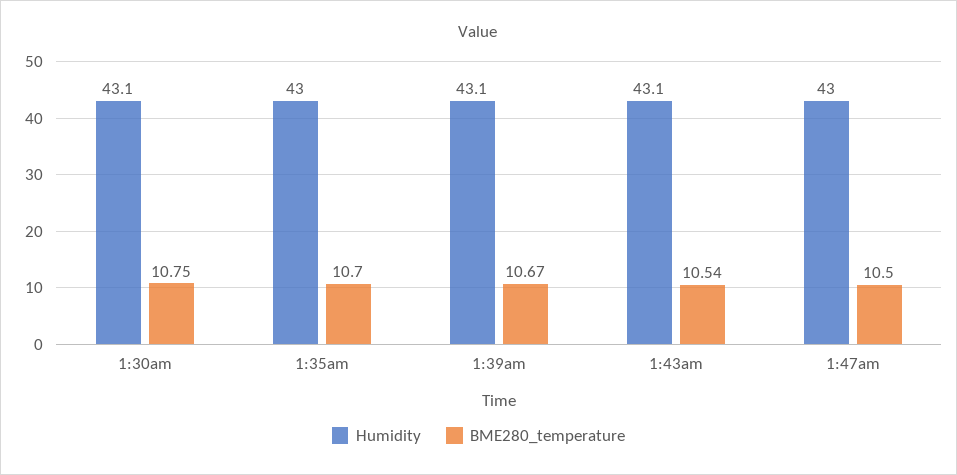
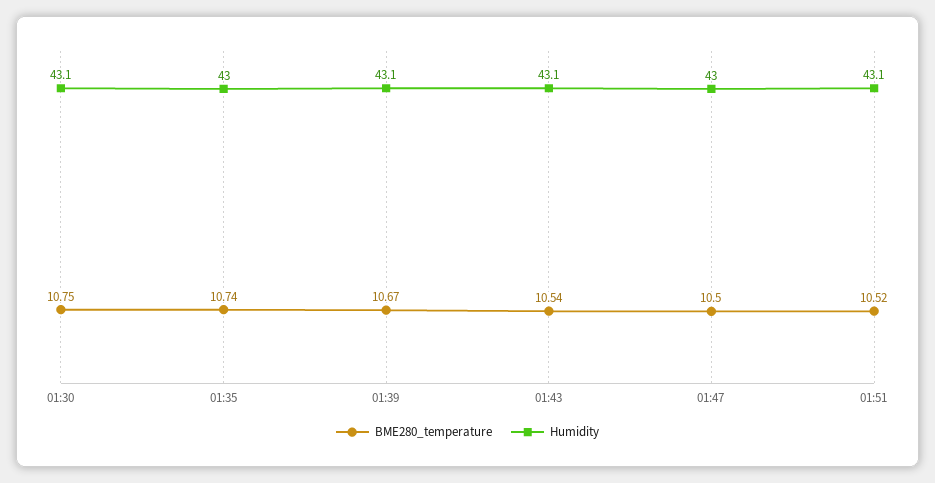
BME280_temperature, 1:35am: 10.7 -> 10.74
BME280_temperature, 01:51: none -> 10.52
Humidity, 01:51: none -> 43.1

